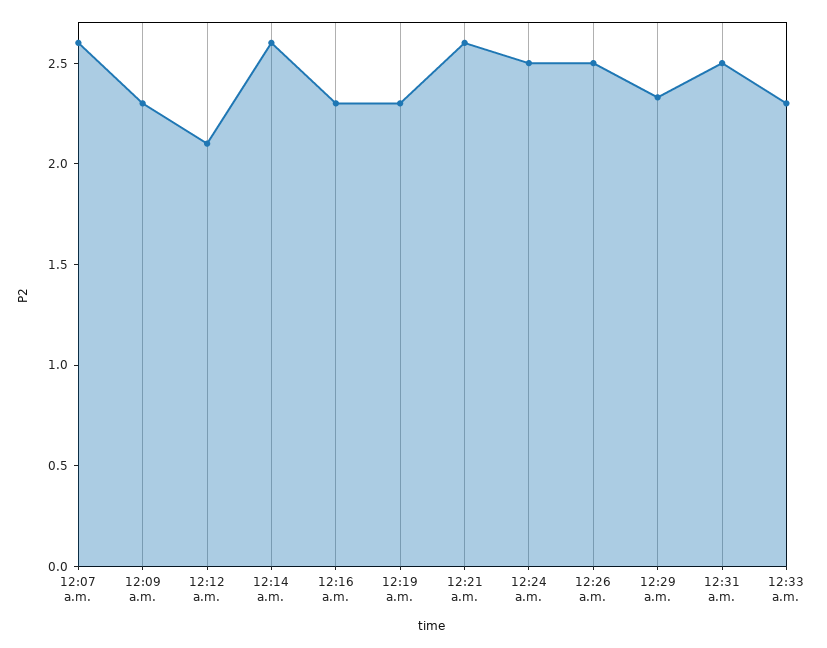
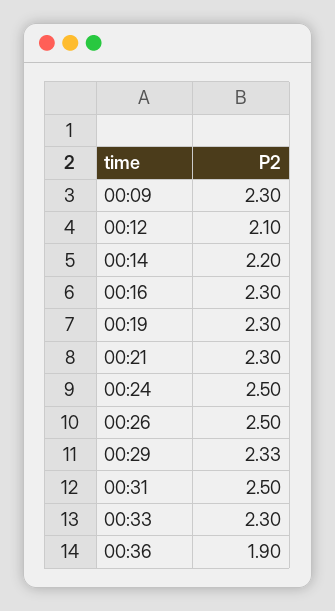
12:07 a.m.: 2.6 -> none
12:14 a.m.: 2.6 -> 2.2
12:21 a.m.: 2.6 -> 2.3
00:36: none -> 1.9

